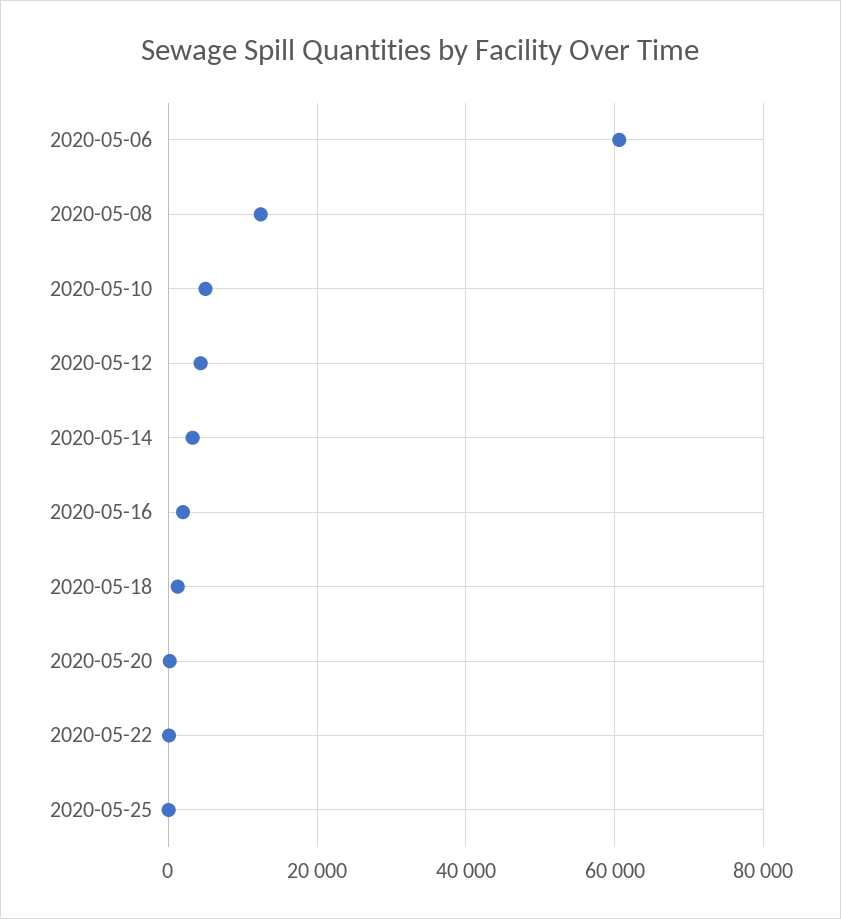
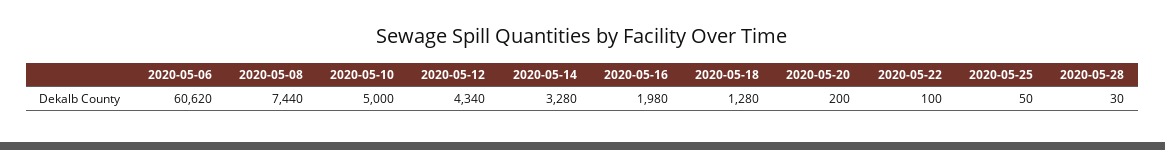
2020-05-08: 12000 -> 7440
2020-05-28: none -> 30

